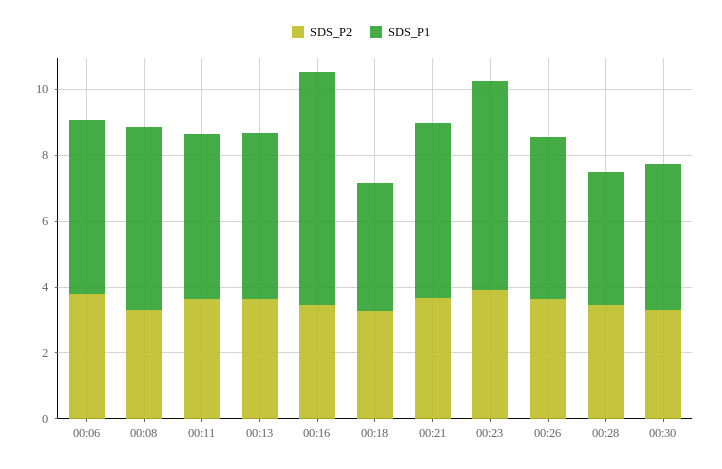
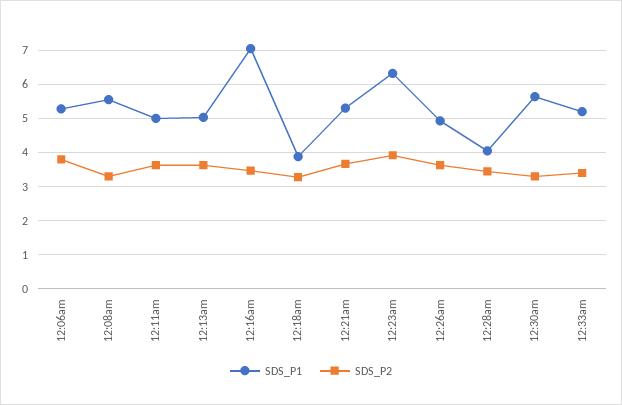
SDS_P1, 00:30: 4.5 -> 5.6
SDS_P1, 12:33am: none -> 5.2
SDS_P2, 12:33am: none -> 3.4

